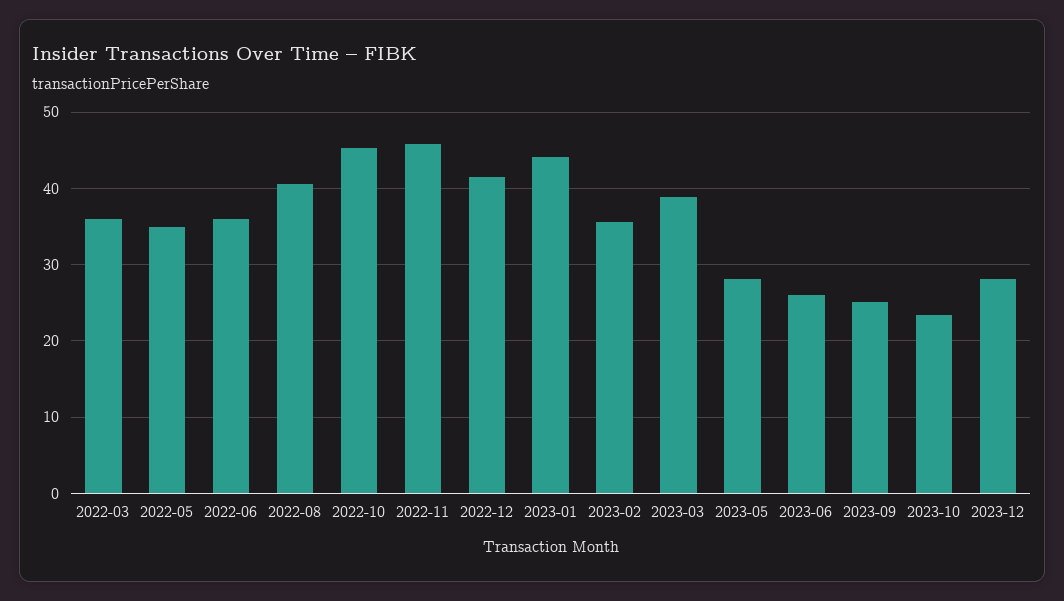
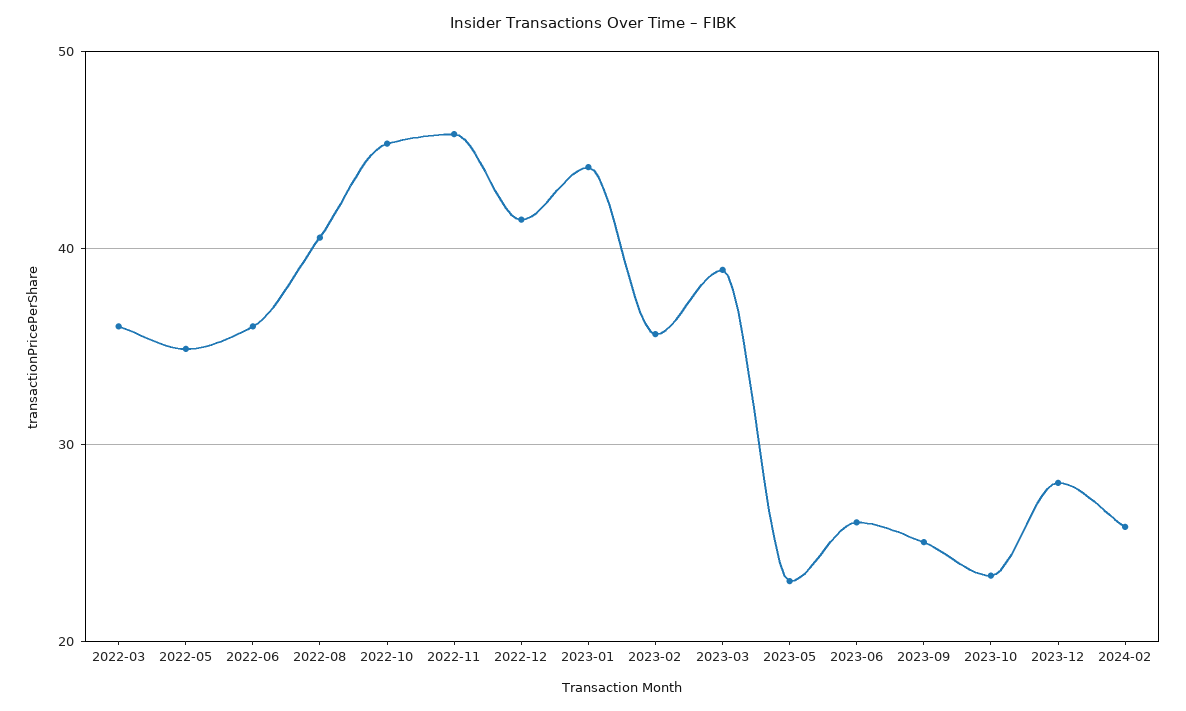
2023-05: 28 -> 23
2024-02: none -> 26

